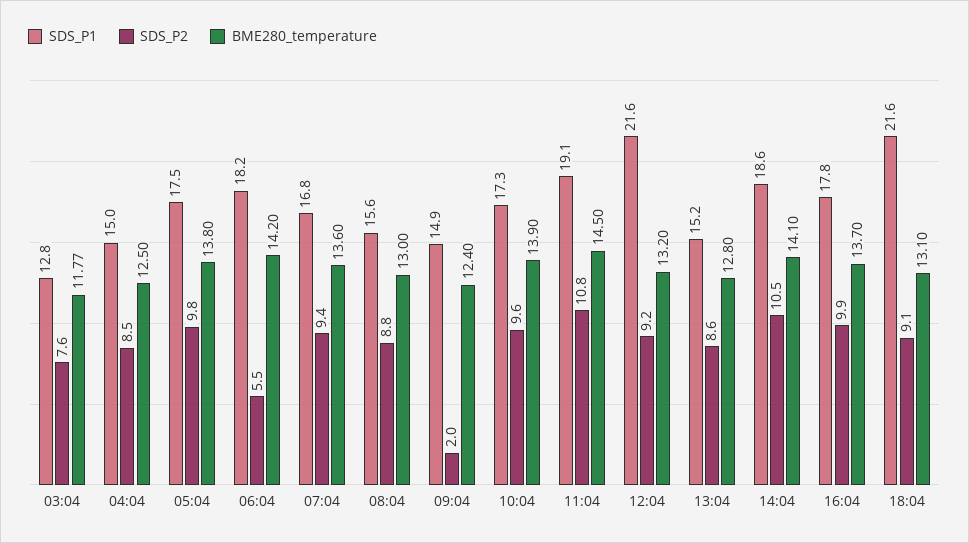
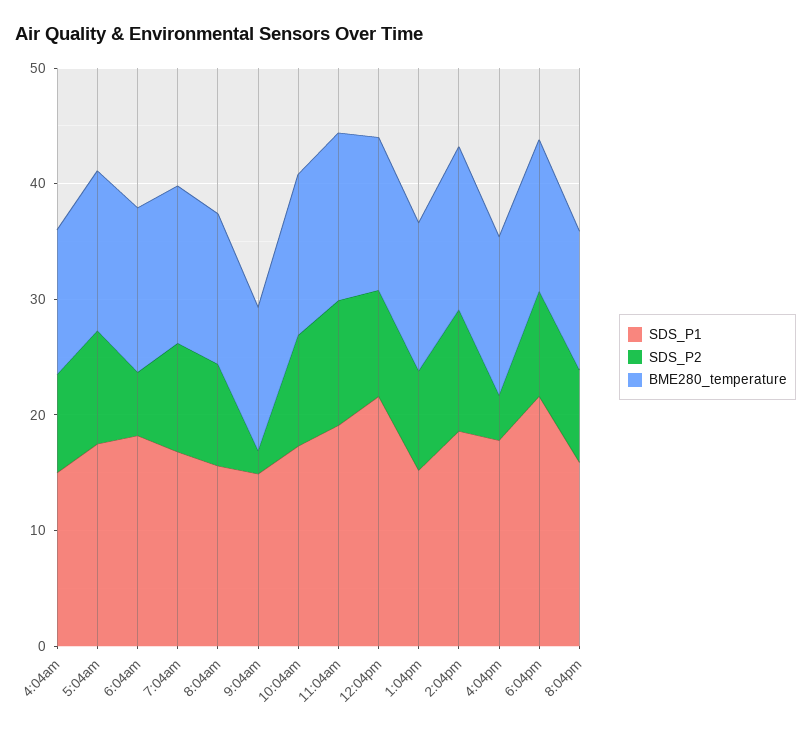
SDS_P1, 03:04: 12.8 -> none
SDS_P2, 03:04: 7.6 -> none
BME280_temperature, 03:04: 11.77 -> none
SDS_P2, 16:04: 9.9 -> 4
SDS_P1, 8:04pm: none -> 16
SDS_P2, 8:04pm: none -> 8
BME280_temperature, 8:04pm: none -> 12

